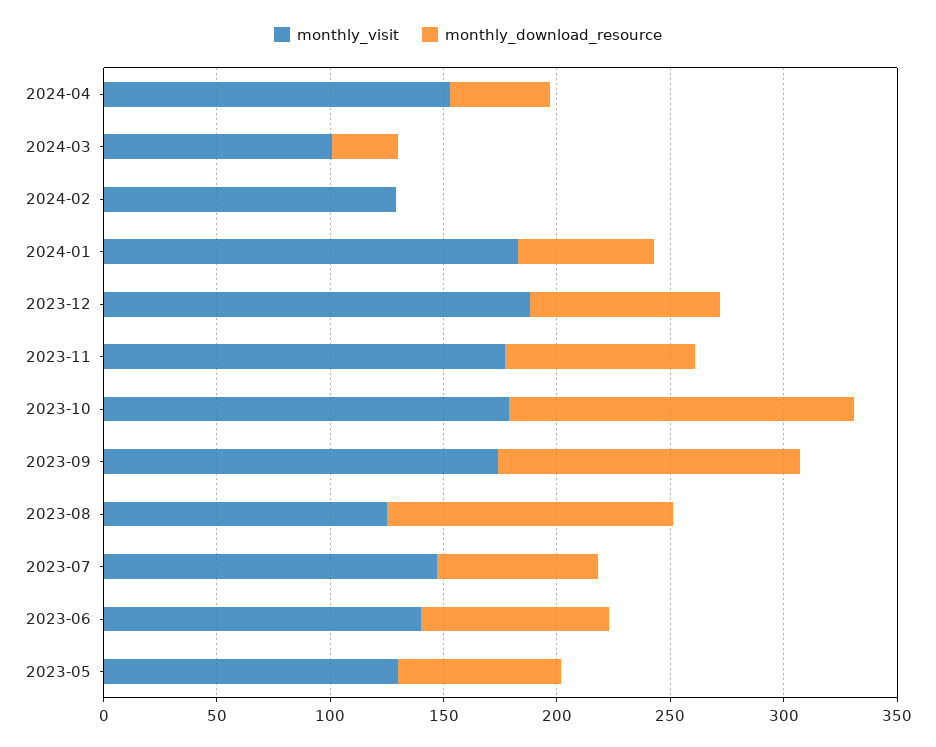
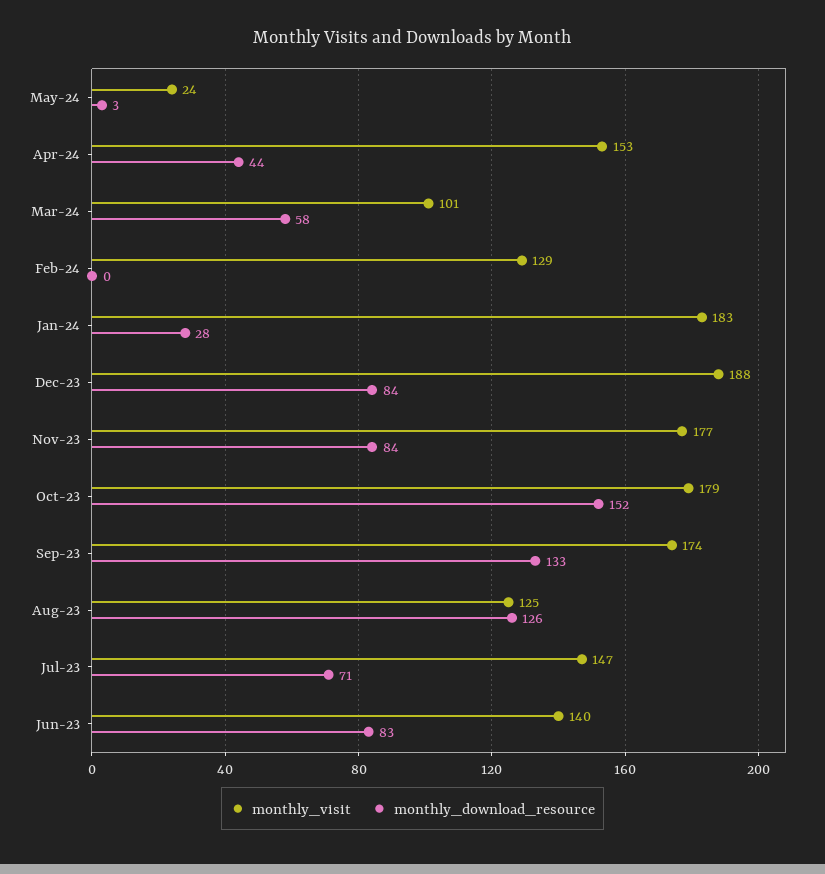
monthly_download_resource, 2024-03: 30 -> 58
monthly_download_resource, 2024-01: 60 -> 28
monthly_visit, 2023-05: 130 -> none
monthly_download_resource, 2023-05: 70 -> none
monthly_visit, May-24: none -> 24
monthly_download_resource, May-24: none -> 3

